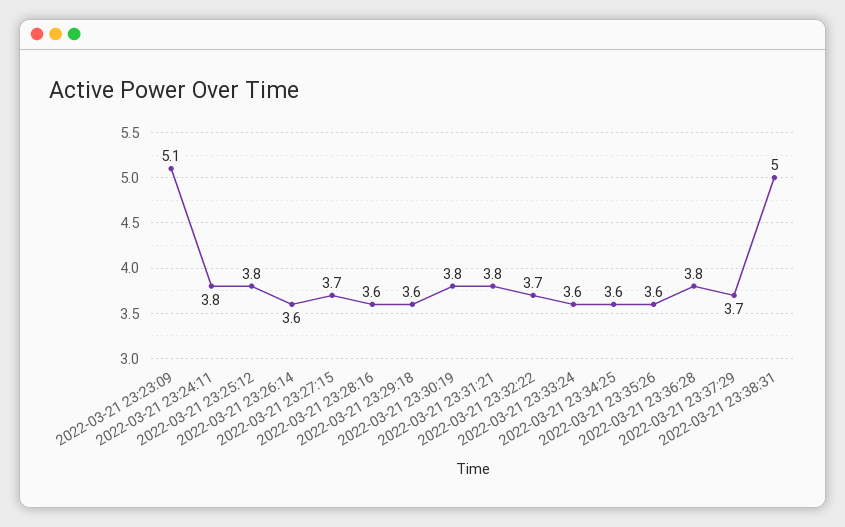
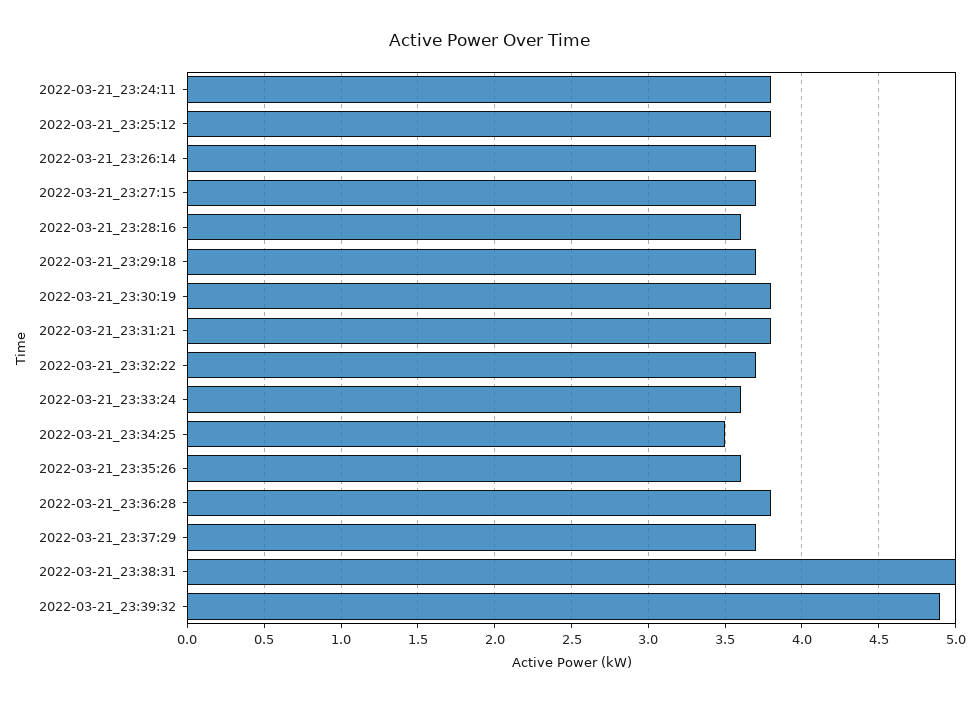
2022-03-21 23:23:09: 5.1 -> none
2022-03-21 23:26:14: 3.6 -> 3.7
2022-03-21 23:29:18: 3.6 -> 3.7
2022-03-21 23:34:25: 3.6 -> 3.5
2022-03-21_23:39:32: none -> 4.9

